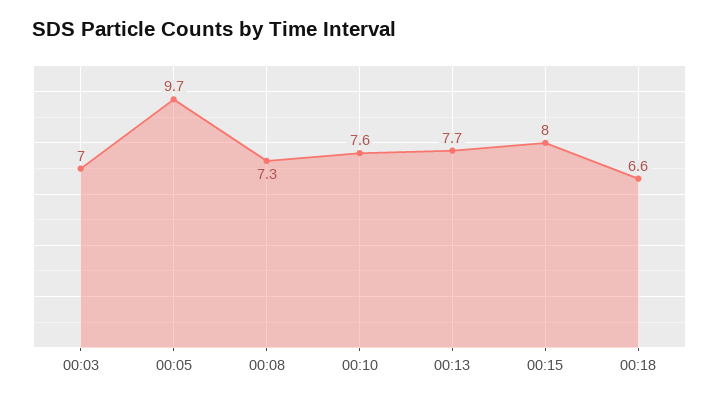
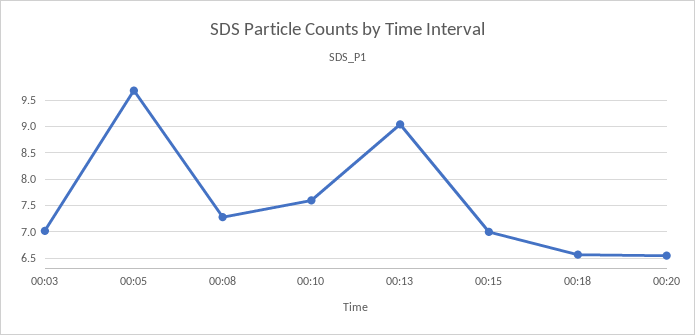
00:13: 7.7 -> 9
00:15: 8 -> 7
00:20: none -> 6.5

